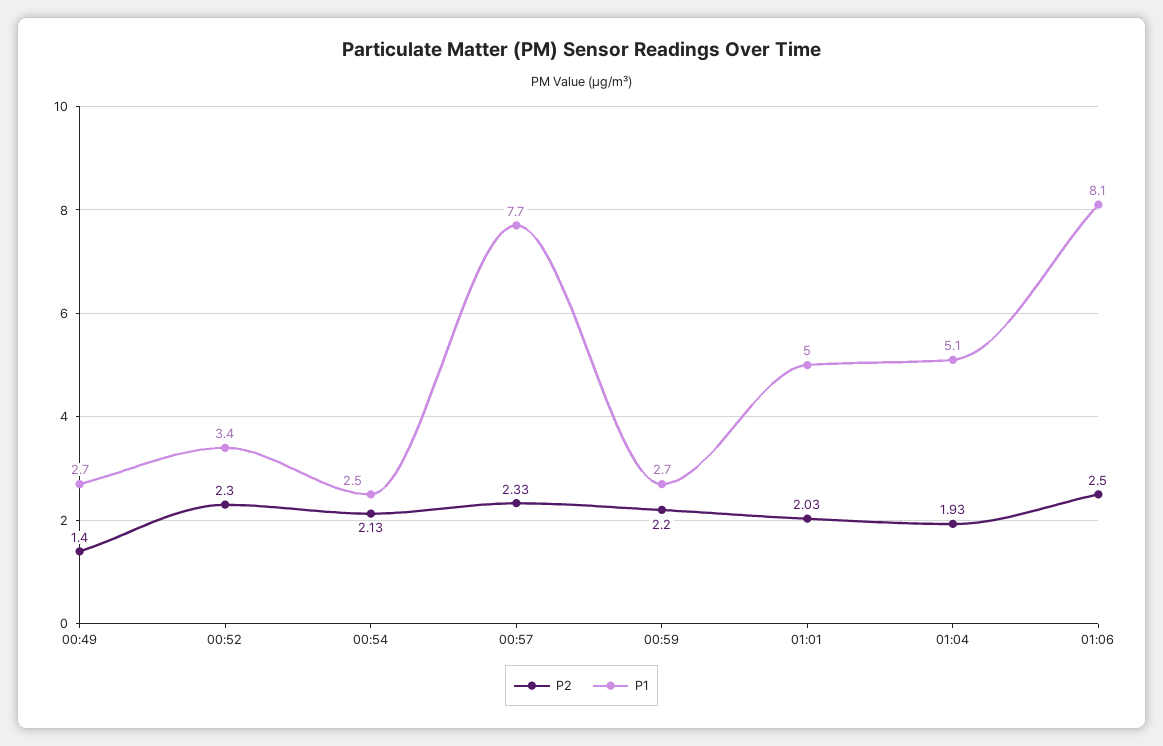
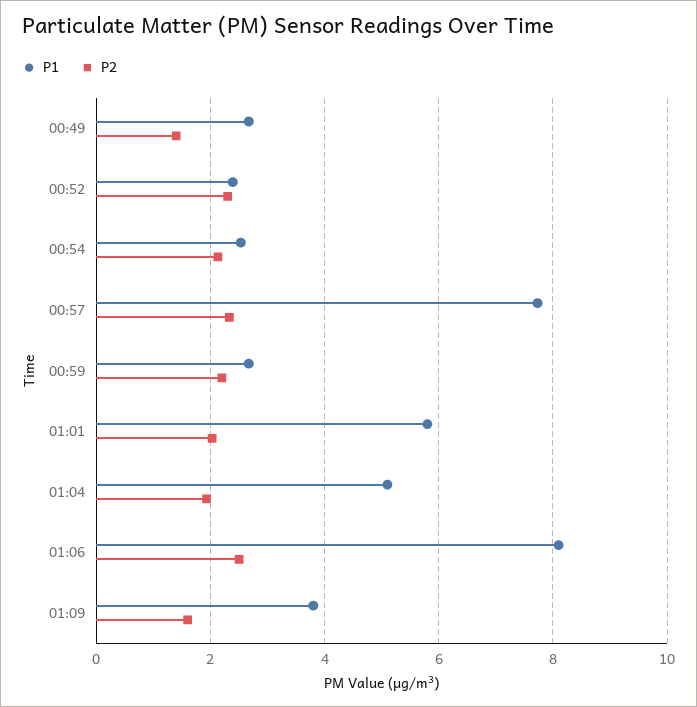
P1, 00:52: 3.4 -> 2.4
P1, 01:01: 5 -> 5.8
P1, 01:09: none -> 3.8
P2, 01:09: none -> 1.6

